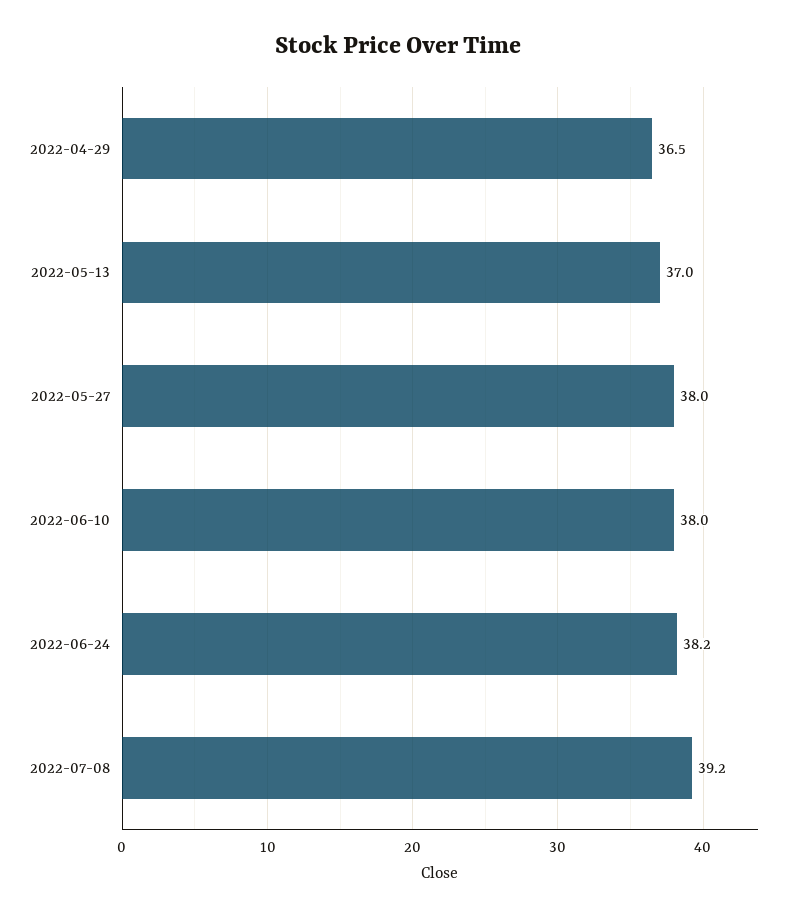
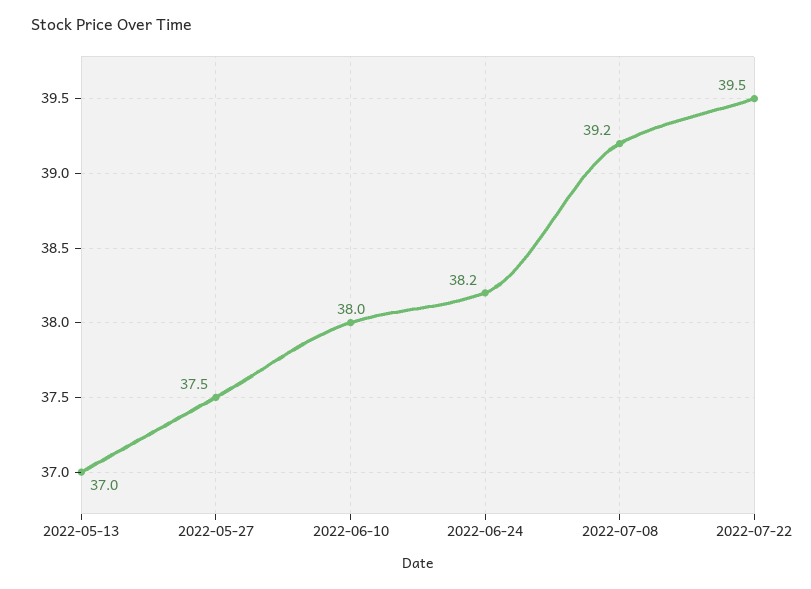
2022-04-29: 36.5 -> none
2022-05-27: 38 -> 37.5
2022-07-22: none -> 39.5

